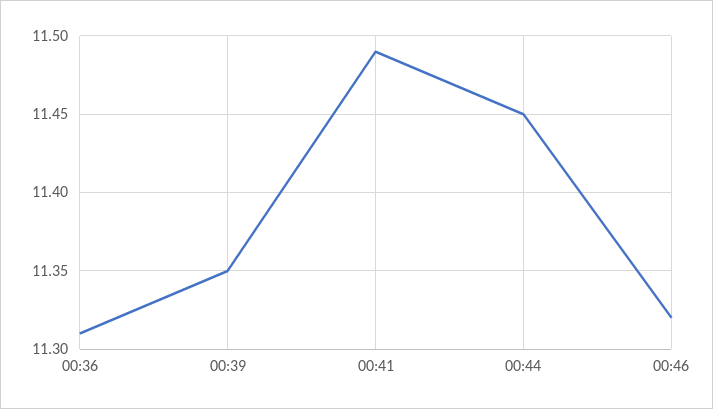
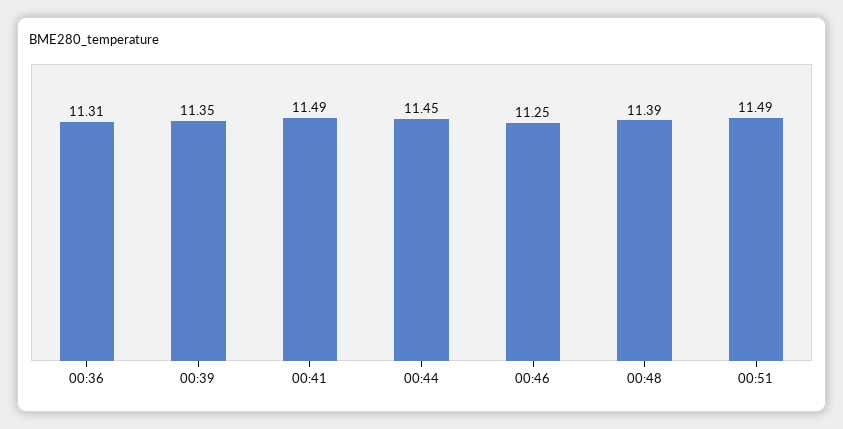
00:46: 11.32 -> 11.25
00:48: none -> 11.39
00:51: none -> 11.49

